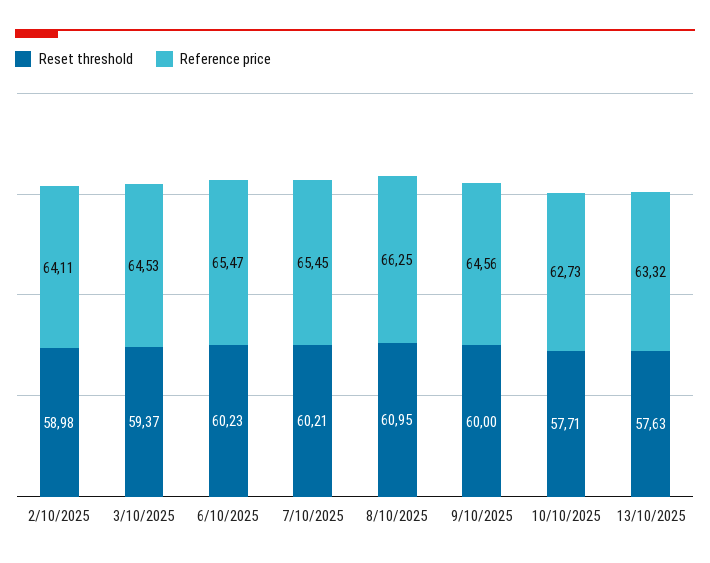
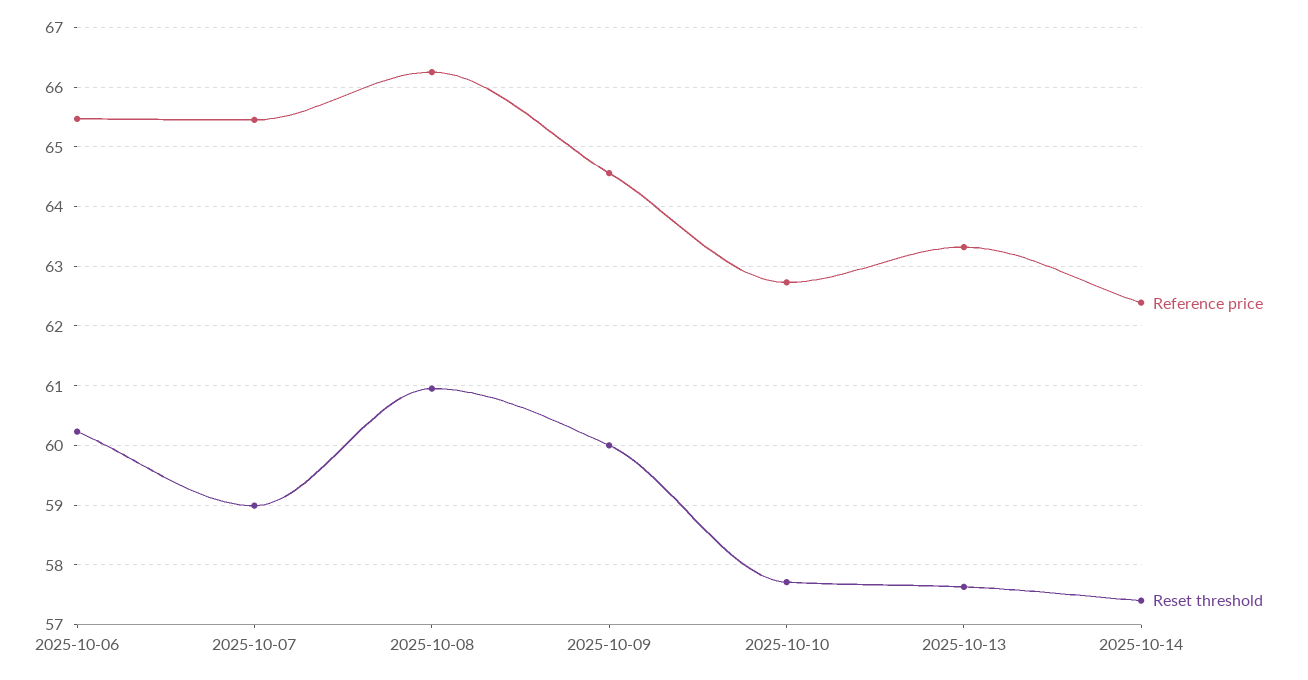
Reset threshold, 2/10/2025: 58.98 -> none
Reference price, 2/10/2025: 64.11 -> none
Reset threshold, 3/10/2025: 59.37 -> none
Reference price, 3/10/2025: 64.53 -> none
Reset threshold, 7/10/2025: 60.21 -> 59
Reference price, 2025-10-14: none -> 62.4
Reset threshold, 2025-10-14: none -> 57.4

